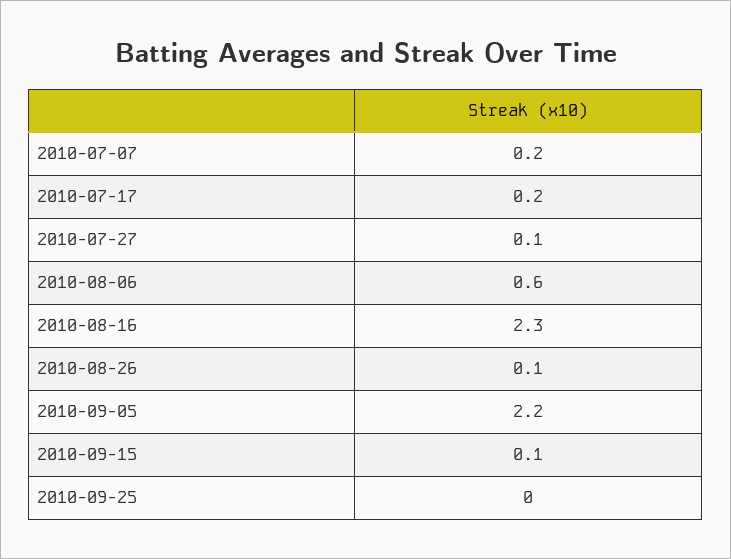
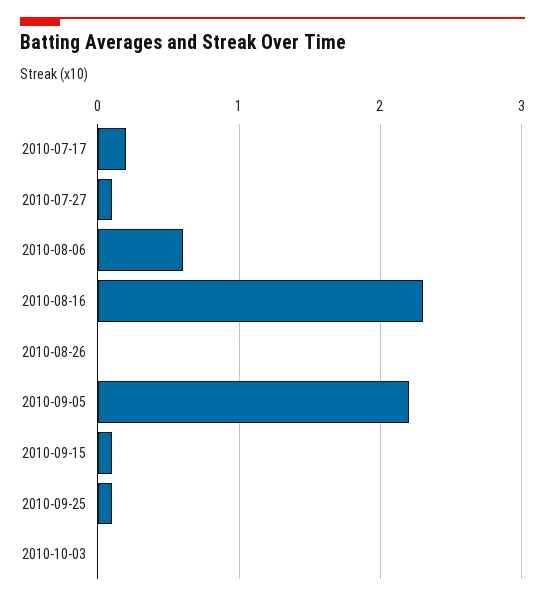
2010-07-07: 0.2 -> none
2010-08-26: 0.1 -> 0
2010-09-25: 0 -> 0.1
2010-10-03: none -> 0

